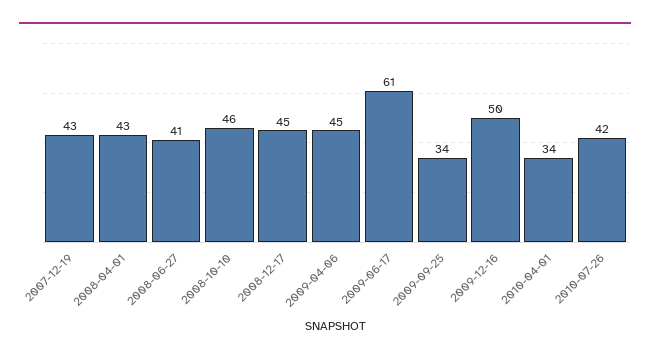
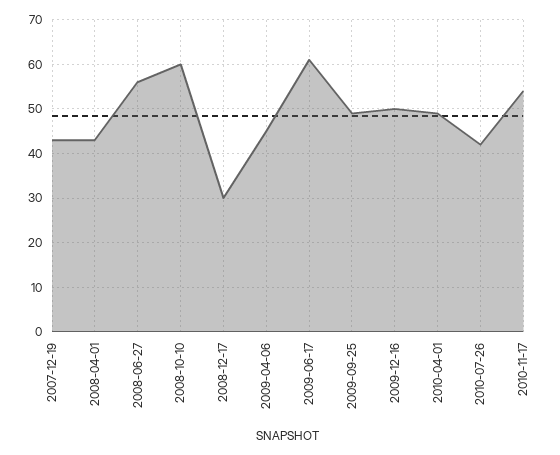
2008-06-27: 41 -> 55
2008-10-10: 46 -> 60
2008-12-17: 45 -> 30
2009-09-25: 34 -> 50
2010-04-01: 34 -> 50
2010-11-17: none -> 55

